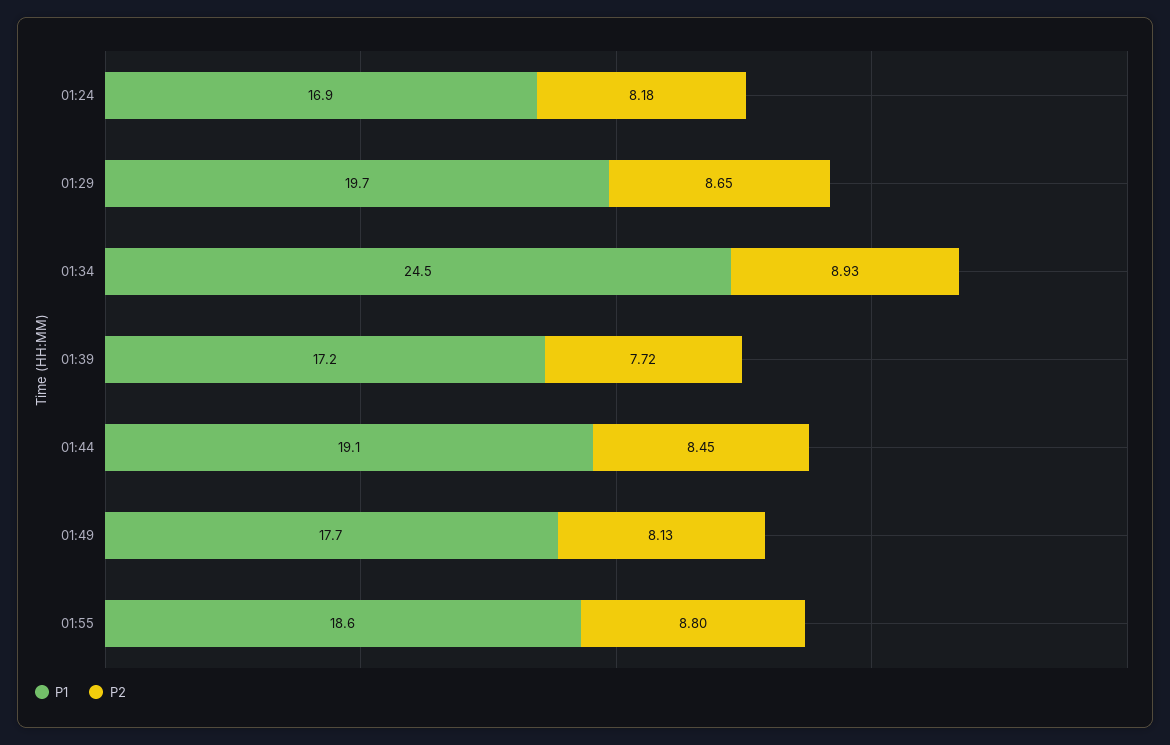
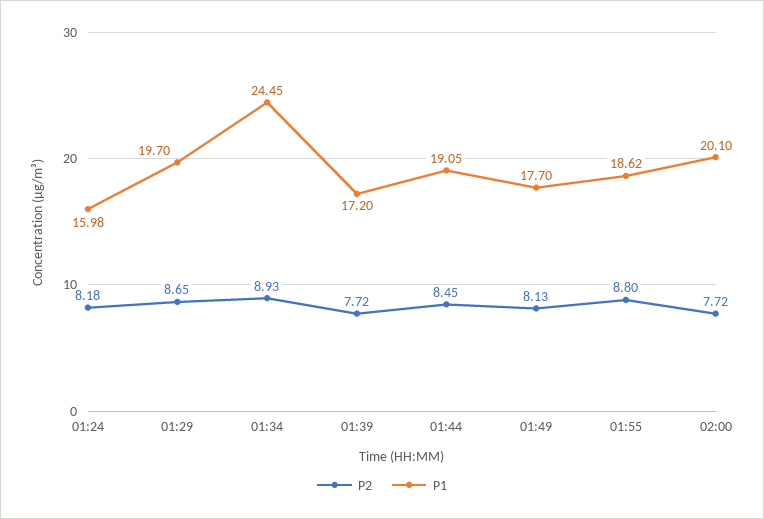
P1, 01:24: 16.9 -> 15.98
P2, 02:00: none -> 7.72
P1, 02:00: none -> 20.1

